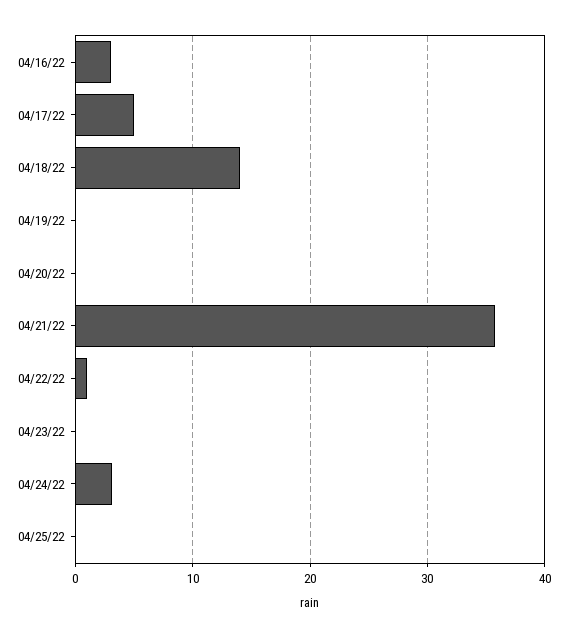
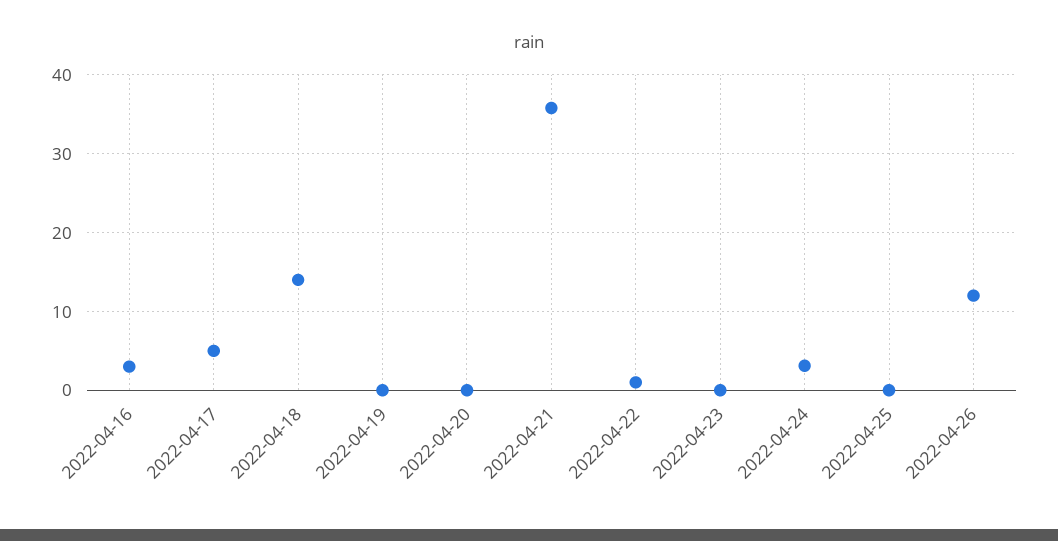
2022-04-26: none -> 12

